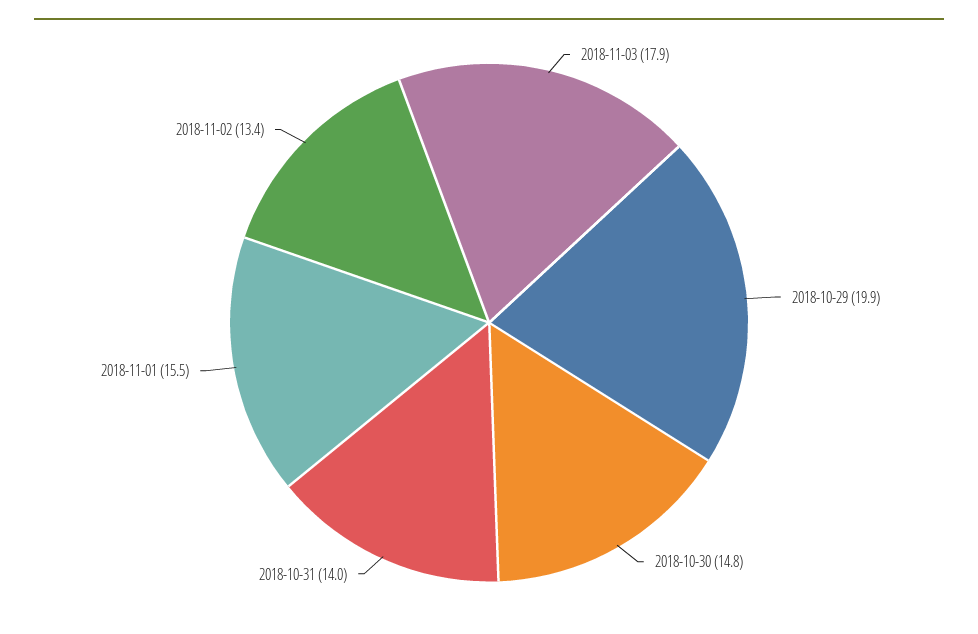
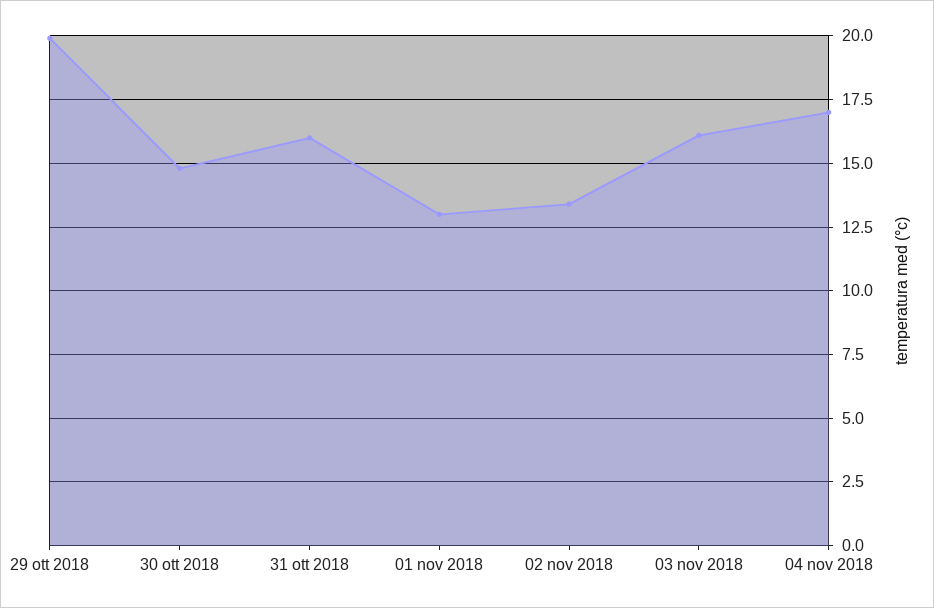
2018-11-03: 17.9 -> 16
2018-10-31: 14 -> 16
2018-11-01: 15.5 -> 13
04 nov 2018: none -> 17

